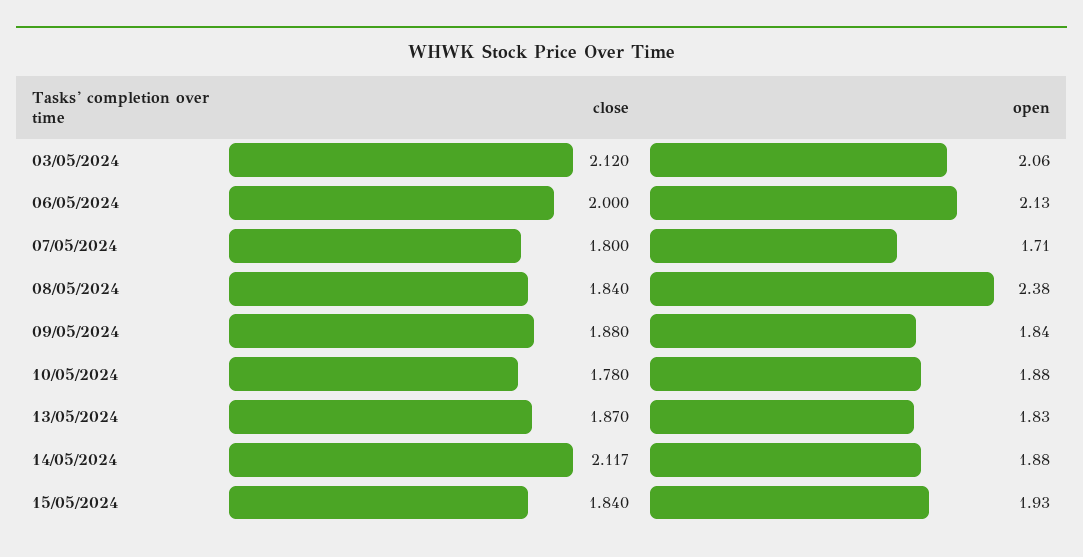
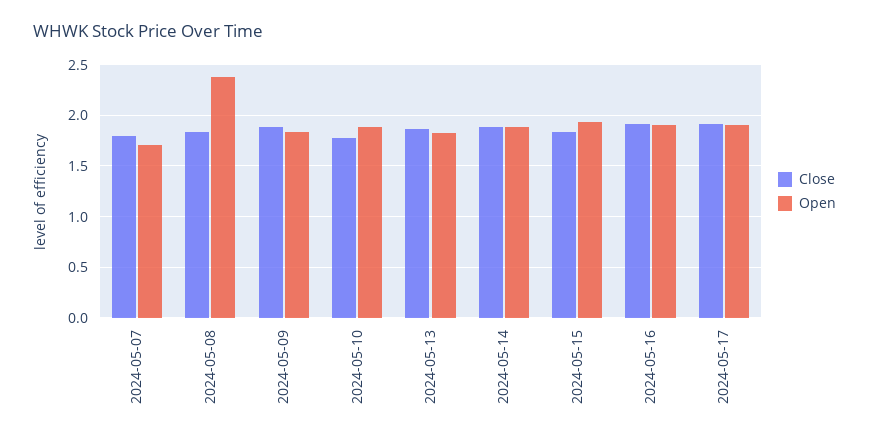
close, 03/05/2024: 2.12 -> none
open, 03/05/2024: 2.06 -> none
close, 06/05/2024: 2 -> none
open, 06/05/2024: 2.13 -> none
close, 14/05/2024: 2.117 -> 1.9
close, 2024-05-16: none -> 1.9
open, 2024-05-16: none -> 1.9
close, 2024-05-17: none -> 1.9
open, 2024-05-17: none -> 1.9

